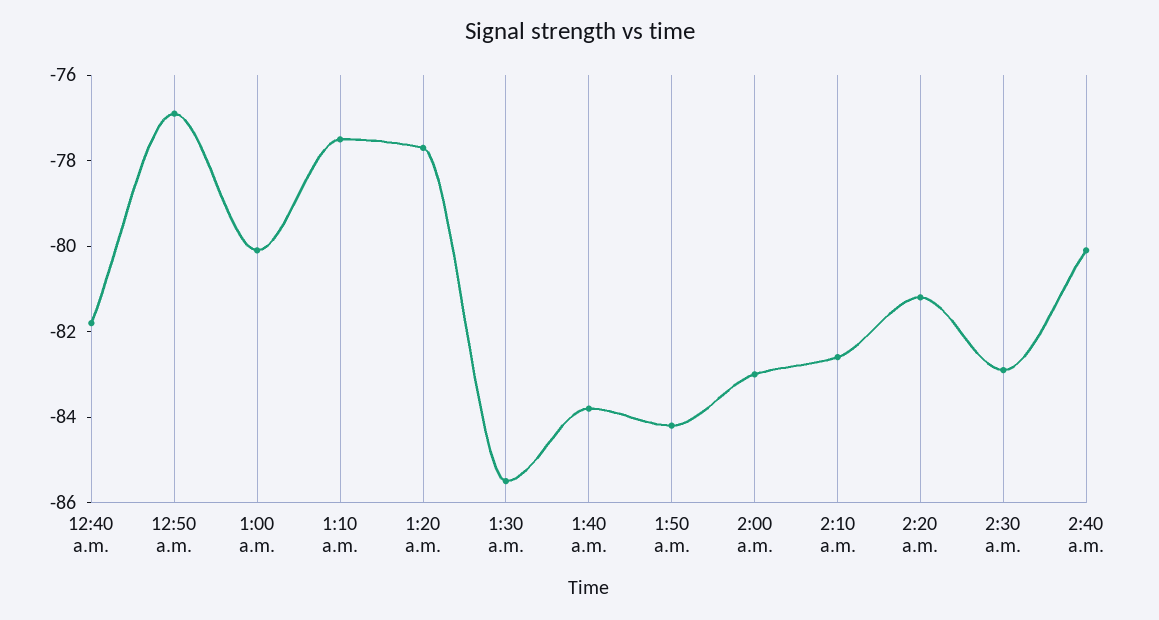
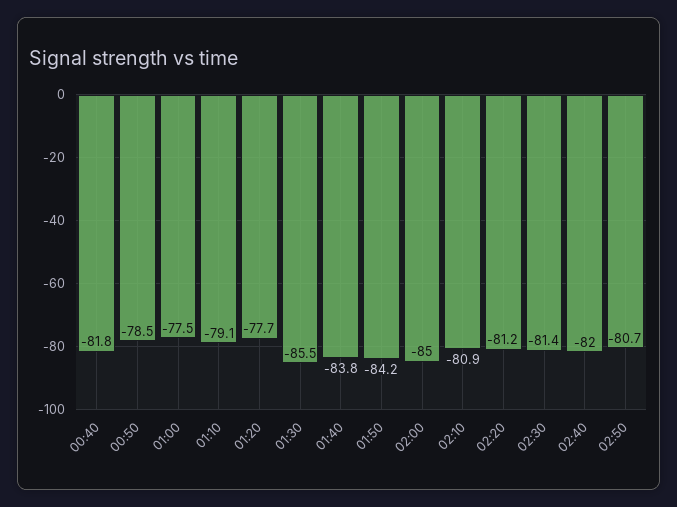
12:50 a.m.: -77 -> -78.5
1:00 a.m.: -80 -> -77.5
1:10 a.m.: -77.5 -> -79.1
2:00 a.m.: -83 -> -85
2:10 a.m.: -82.5 -> -80.9
2:30 a.m.: -83 -> -81.4
2:40 a.m.: -80 -> -82
02:50: none -> -80.7

